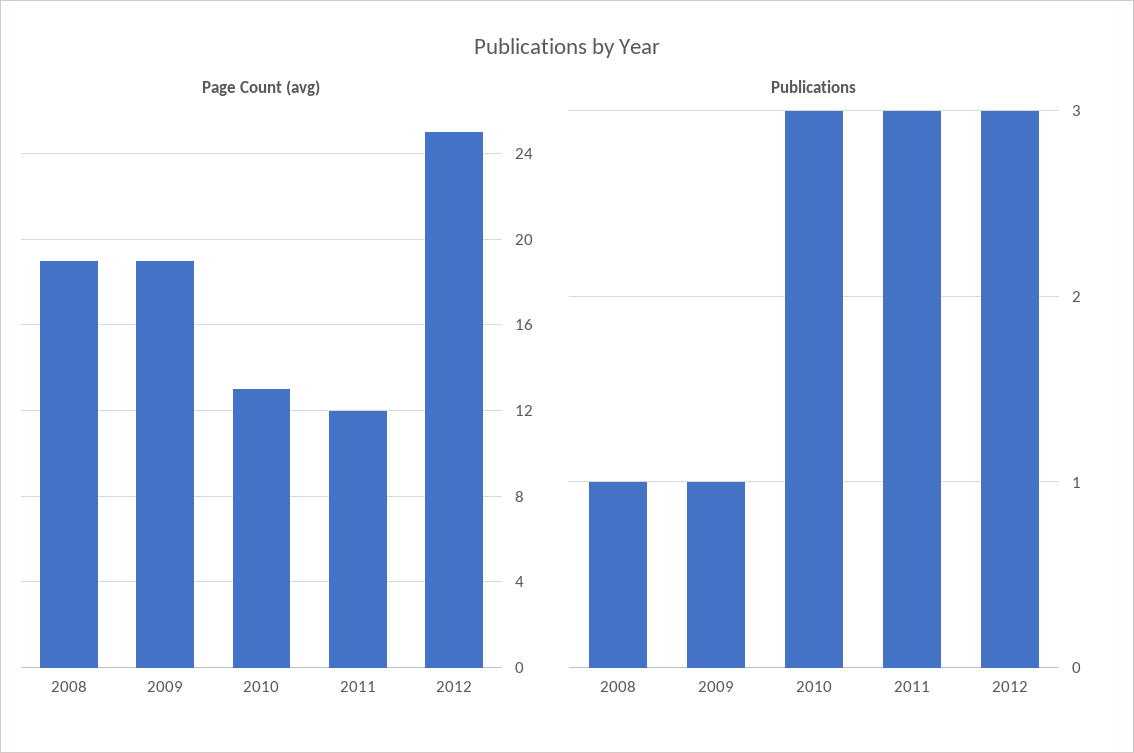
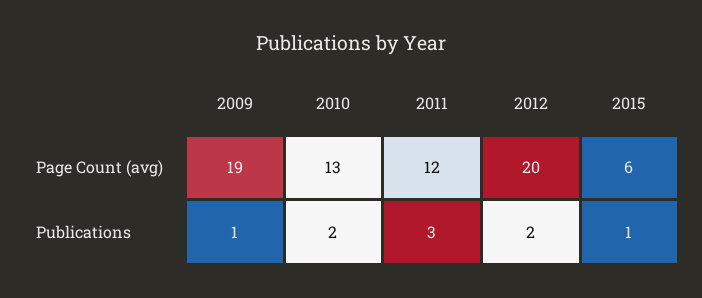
Page Count (avg), 2008: 19 -> none
Page Count (avg), 2012: 25 -> 20
Publications, 2008: 1 -> none
Publications, 2010: 3 -> 2
Publications, 2012: 3 -> 2
Page Count (avg), 2015: none -> 6
Publications, 2015: none -> 1

